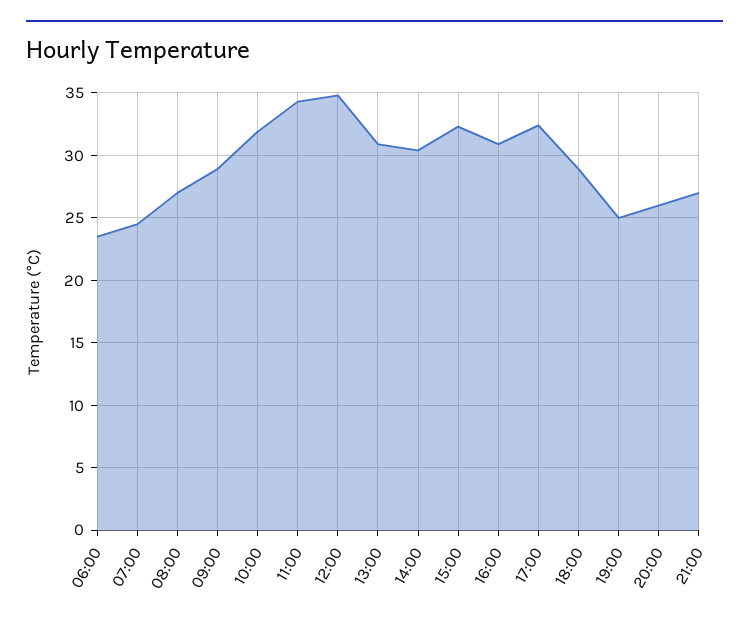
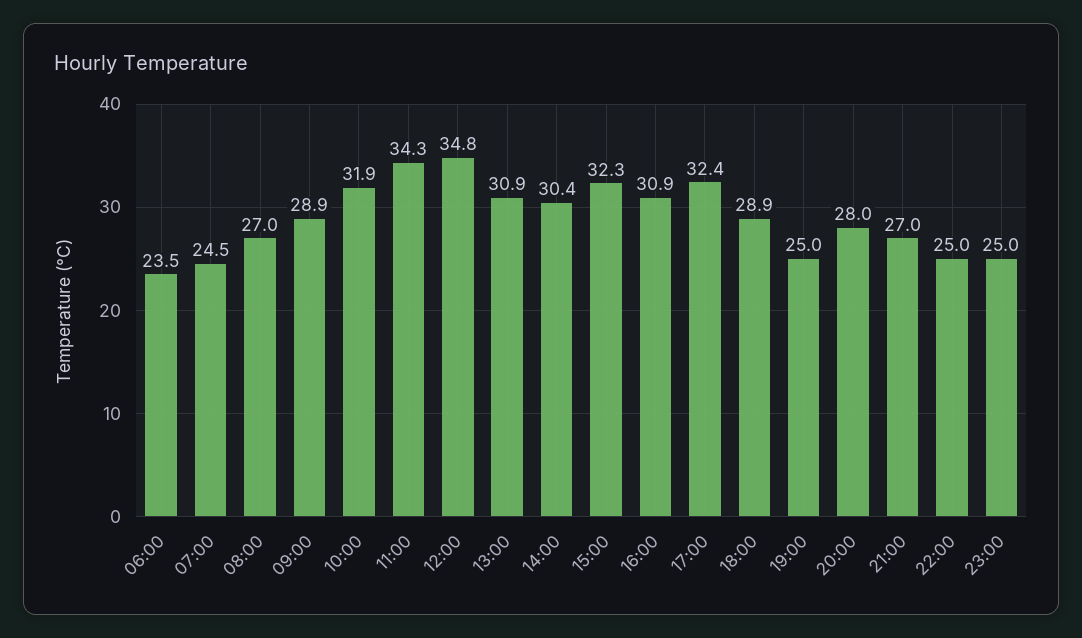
20:00: 26 -> 28
22:00: none -> 25
23:00: none -> 25

